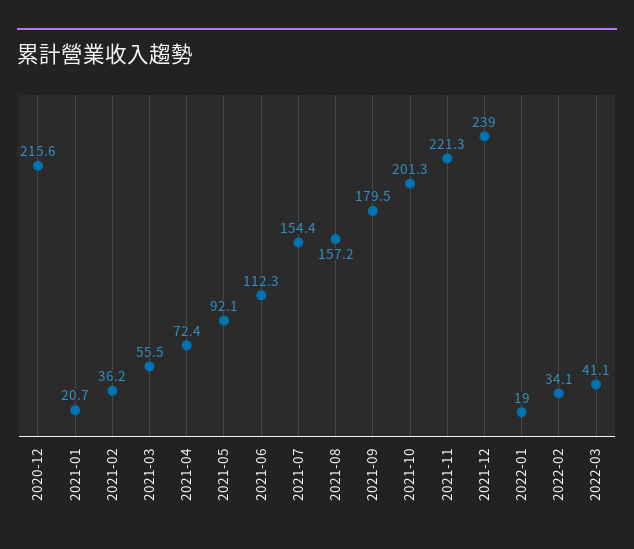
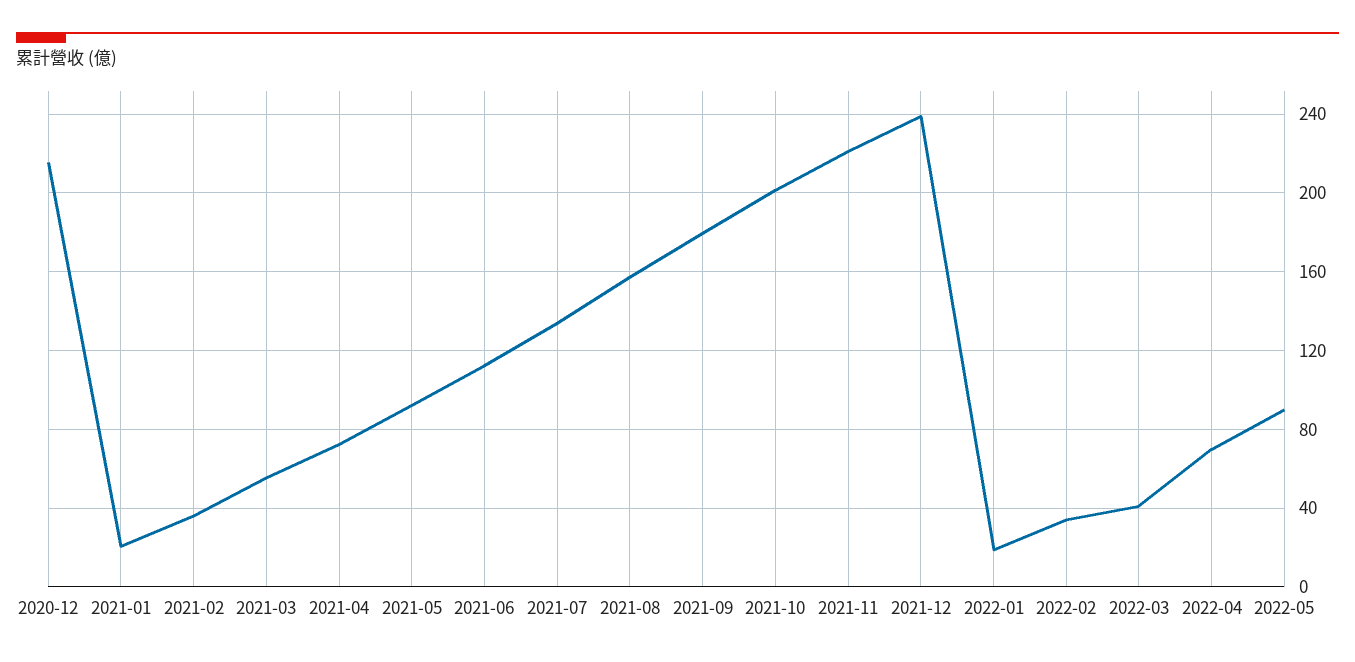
2021-07: 154.4 -> 135
2022-04: none -> 70
2022-05: none -> 90

